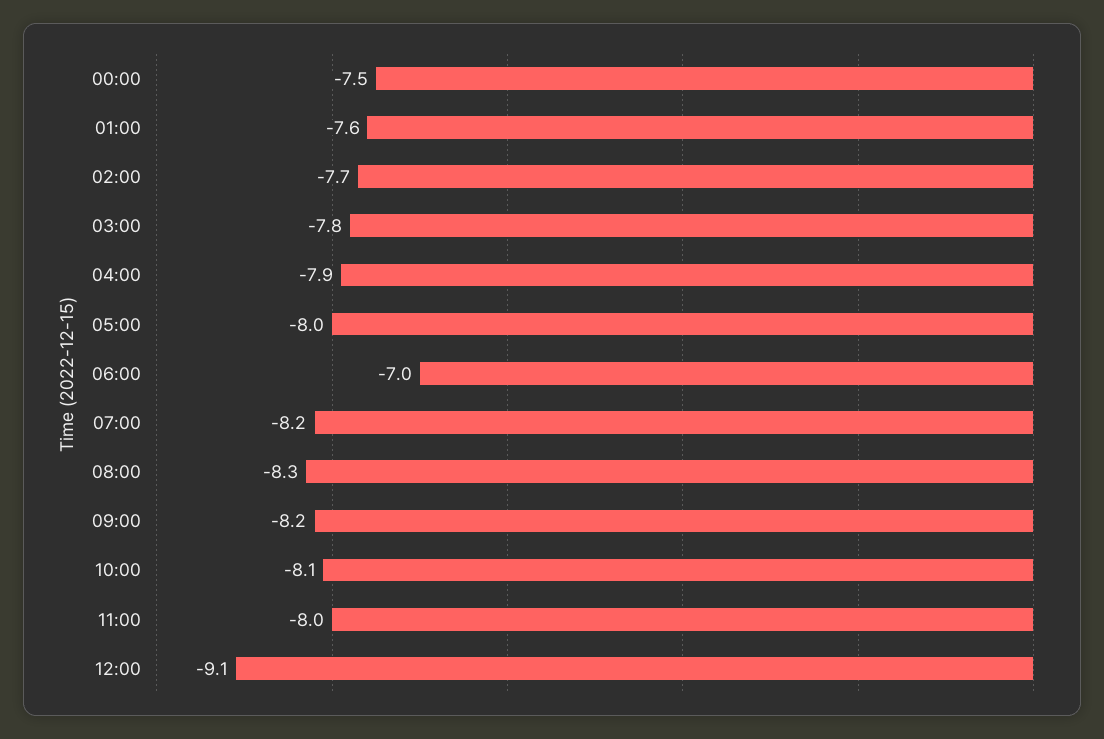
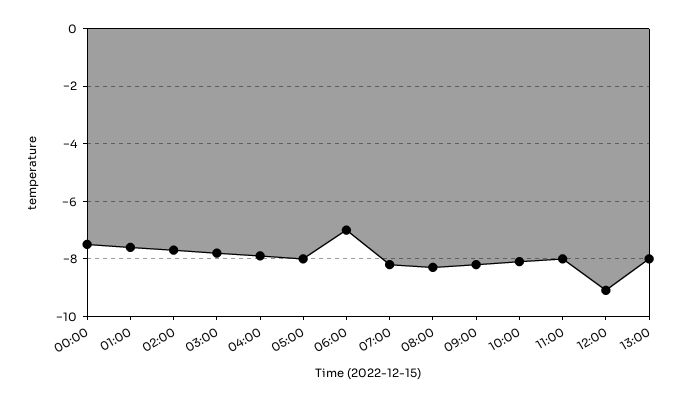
13:00: none -> -8

